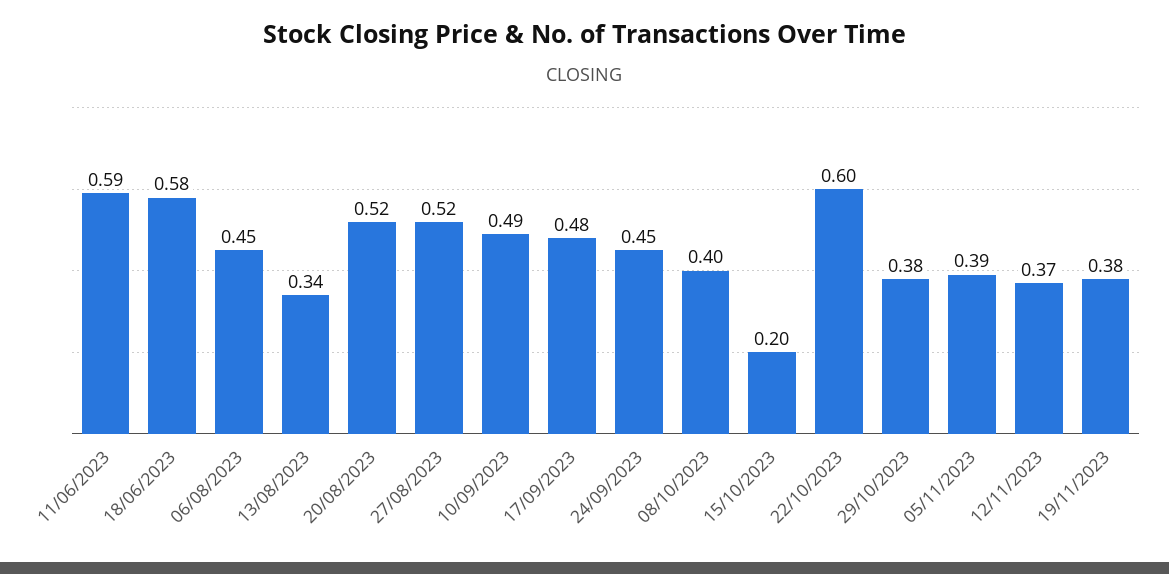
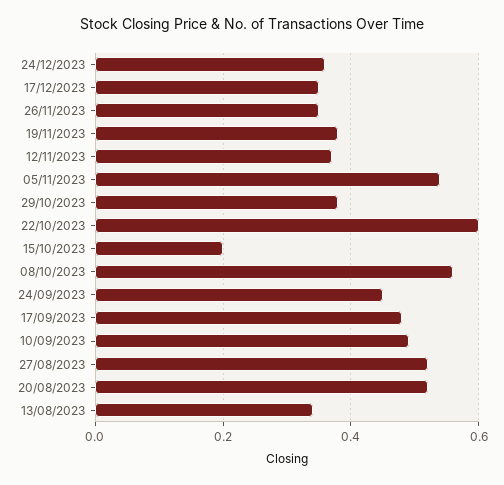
11/06/2023: 0.59 -> none
18/06/2023: 0.58 -> none
06/08/2023: 0.45 -> none
08/10/2023: 0.4 -> 0.55
05/11/2023: 0.39 -> 0.55
24/12/2023: none -> 0.35
17/12/2023: none -> 0.35
26/11/2023: none -> 0.35

